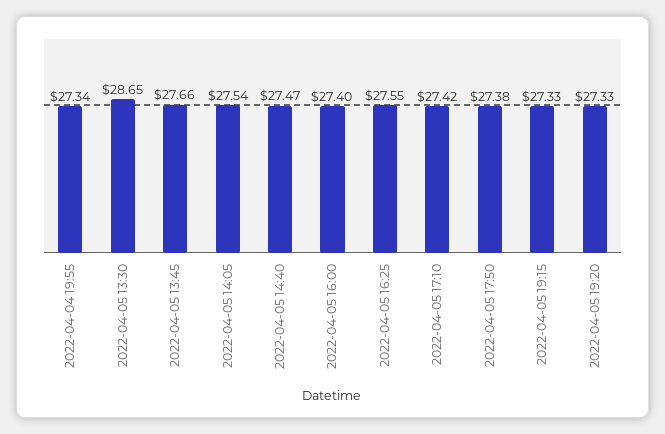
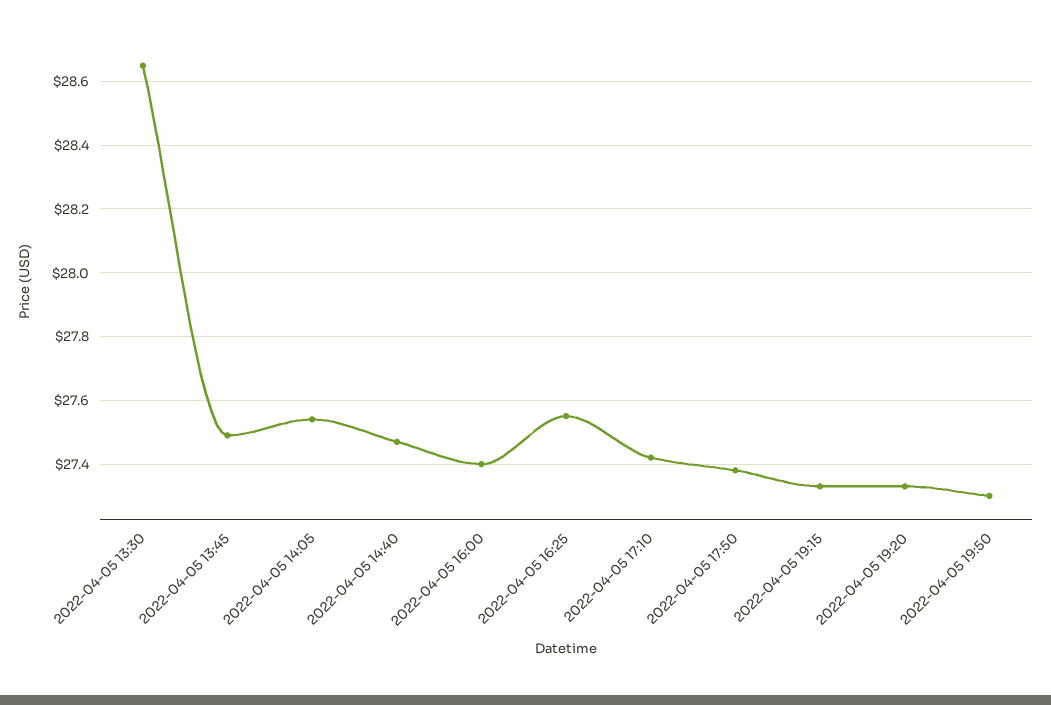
2022-04-04 19:55: 27.34 -> none
2022-04-05 13:45: 27.66 -> 27.5
2022-04-05 19:50: none -> 27.3

